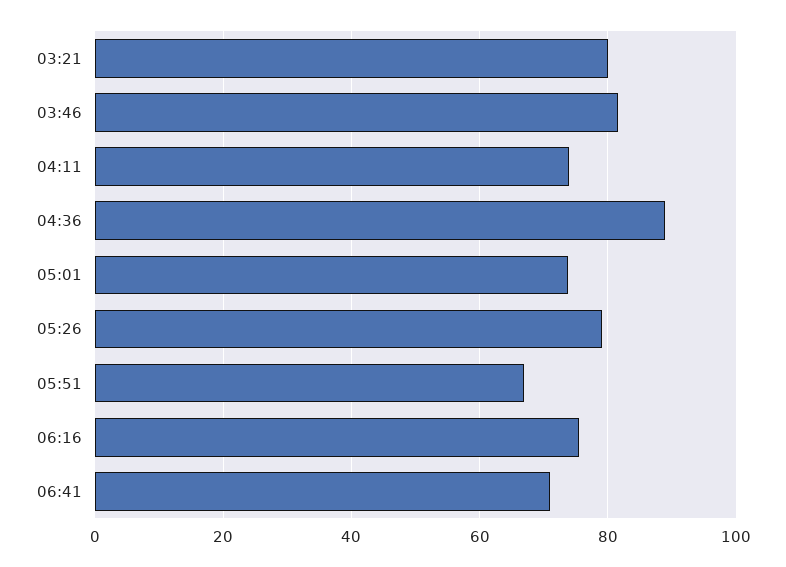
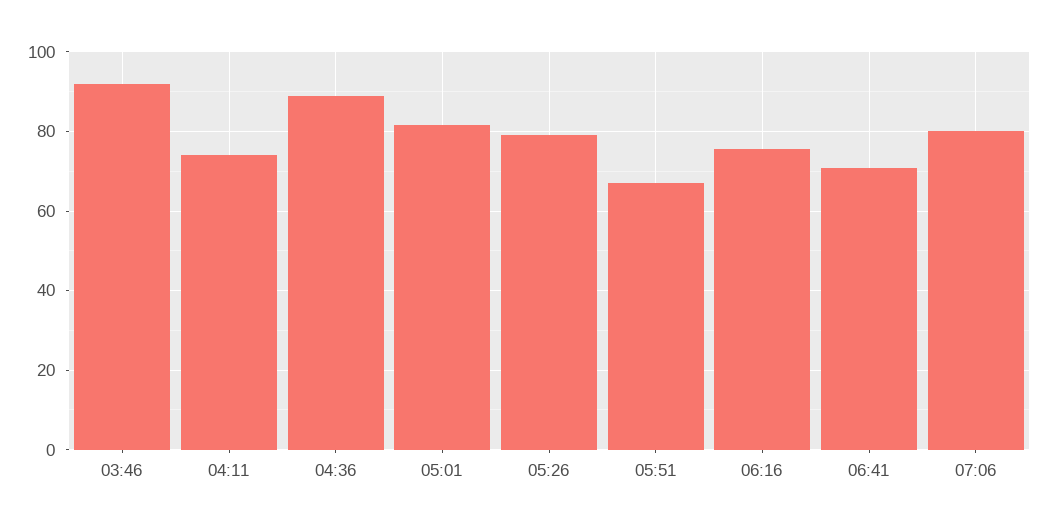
03:21: 80 -> none
03:46: 82 -> 92
05:01: 74 -> 82
07:06: none -> 80

